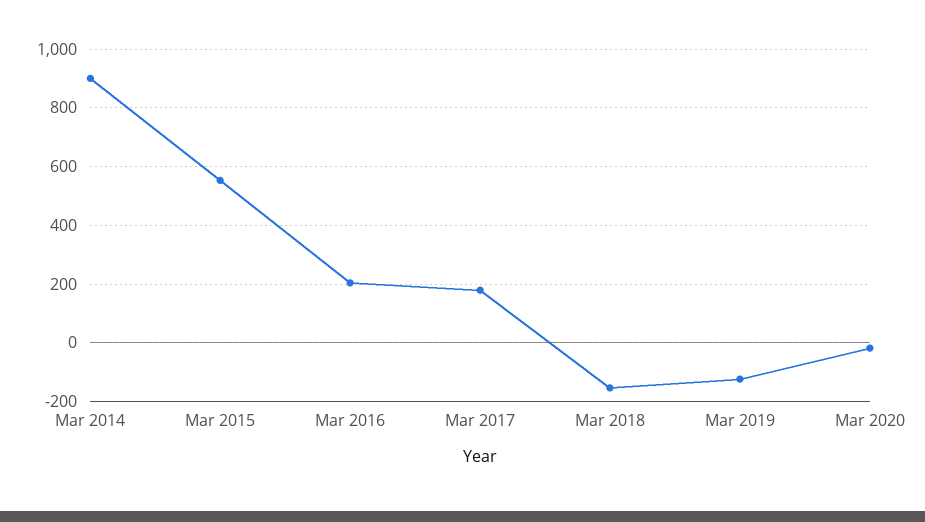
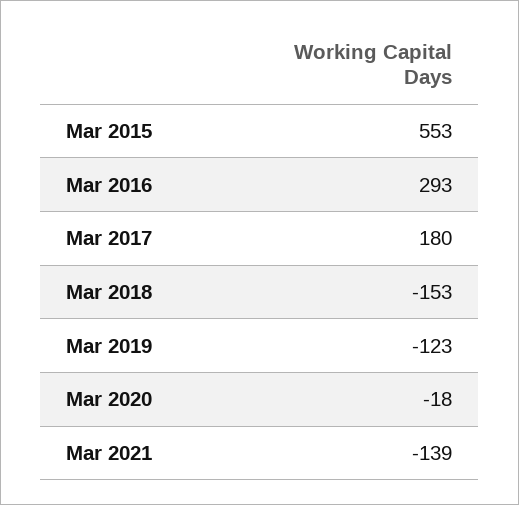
Mar 2014: 900 -> none
Mar 2016: 200 -> 293
Mar 2021: none -> -139

